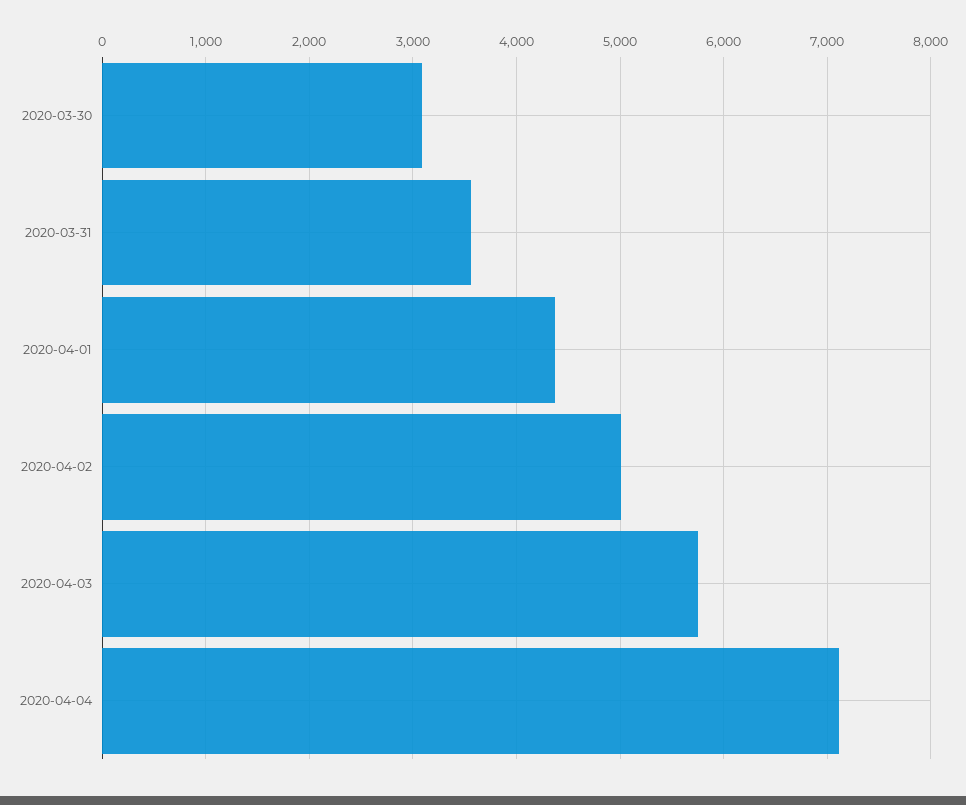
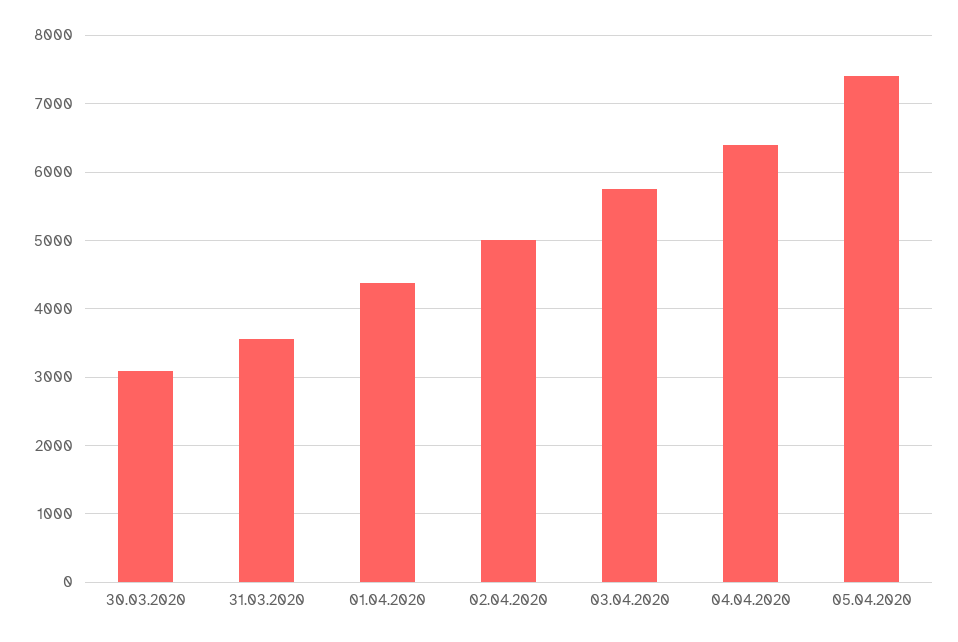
2020-04-04: 7100 -> 6400
05.04.2020: none -> 7400

